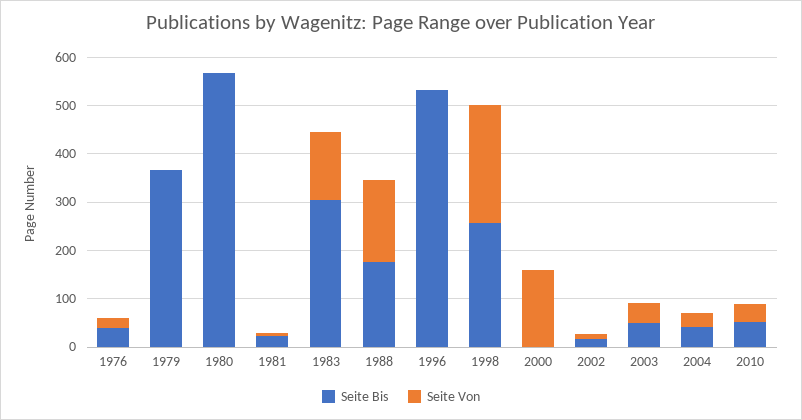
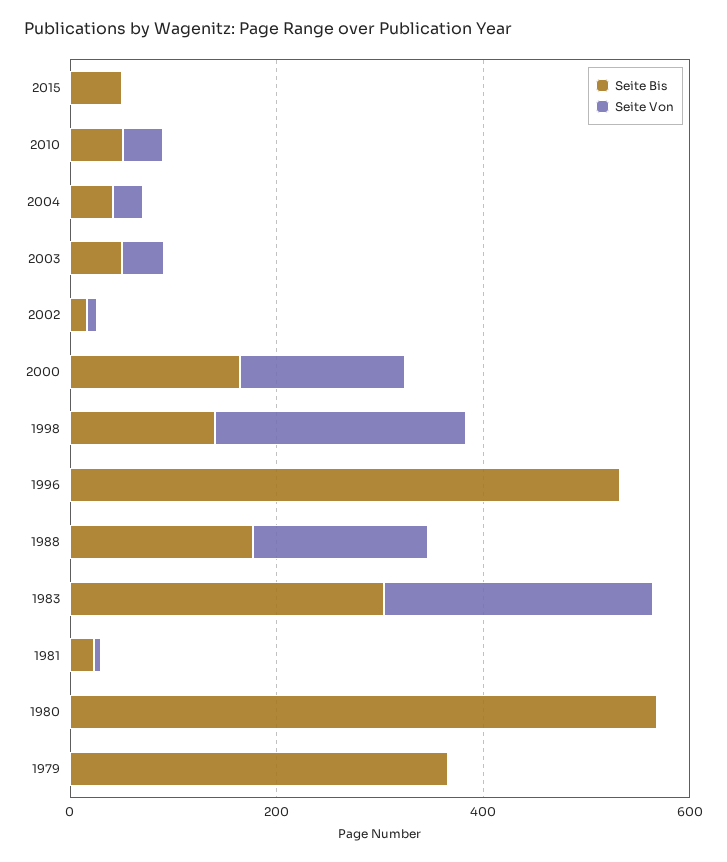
Seite Bis, 1976: 40 -> none
Seite Von, 1976: 20 -> none
Seite Von, 1983: 140 -> 250
Seite Bis, 1998: 260 -> 150
Seite Bis, 2000: 0 -> 150
Seite Bis, 2015: none -> 50
Seite Von, 2015: none -> 0

